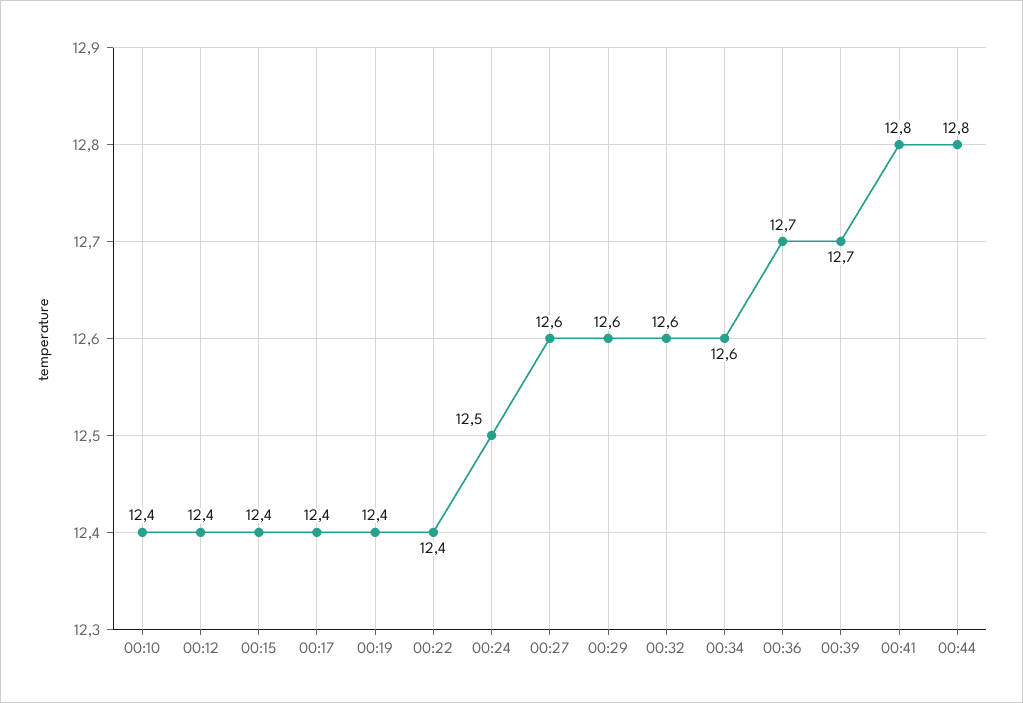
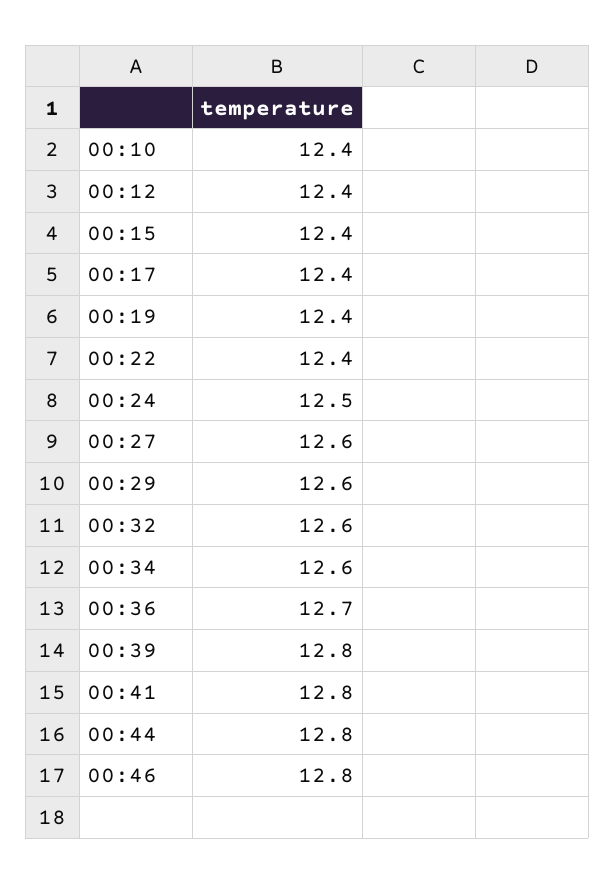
00:39: 12.7 -> 12.8
00:46: none -> 12.8

